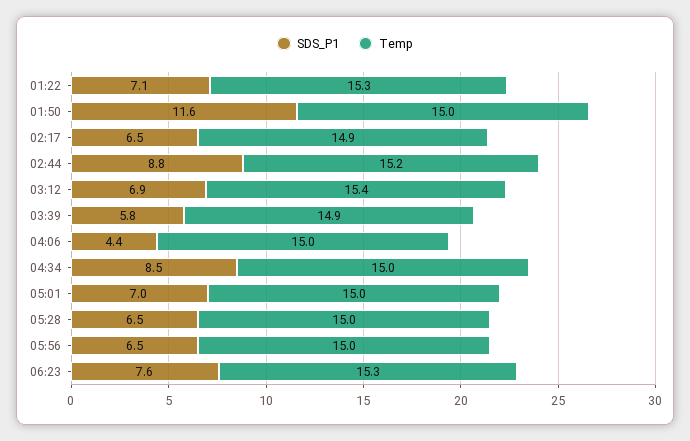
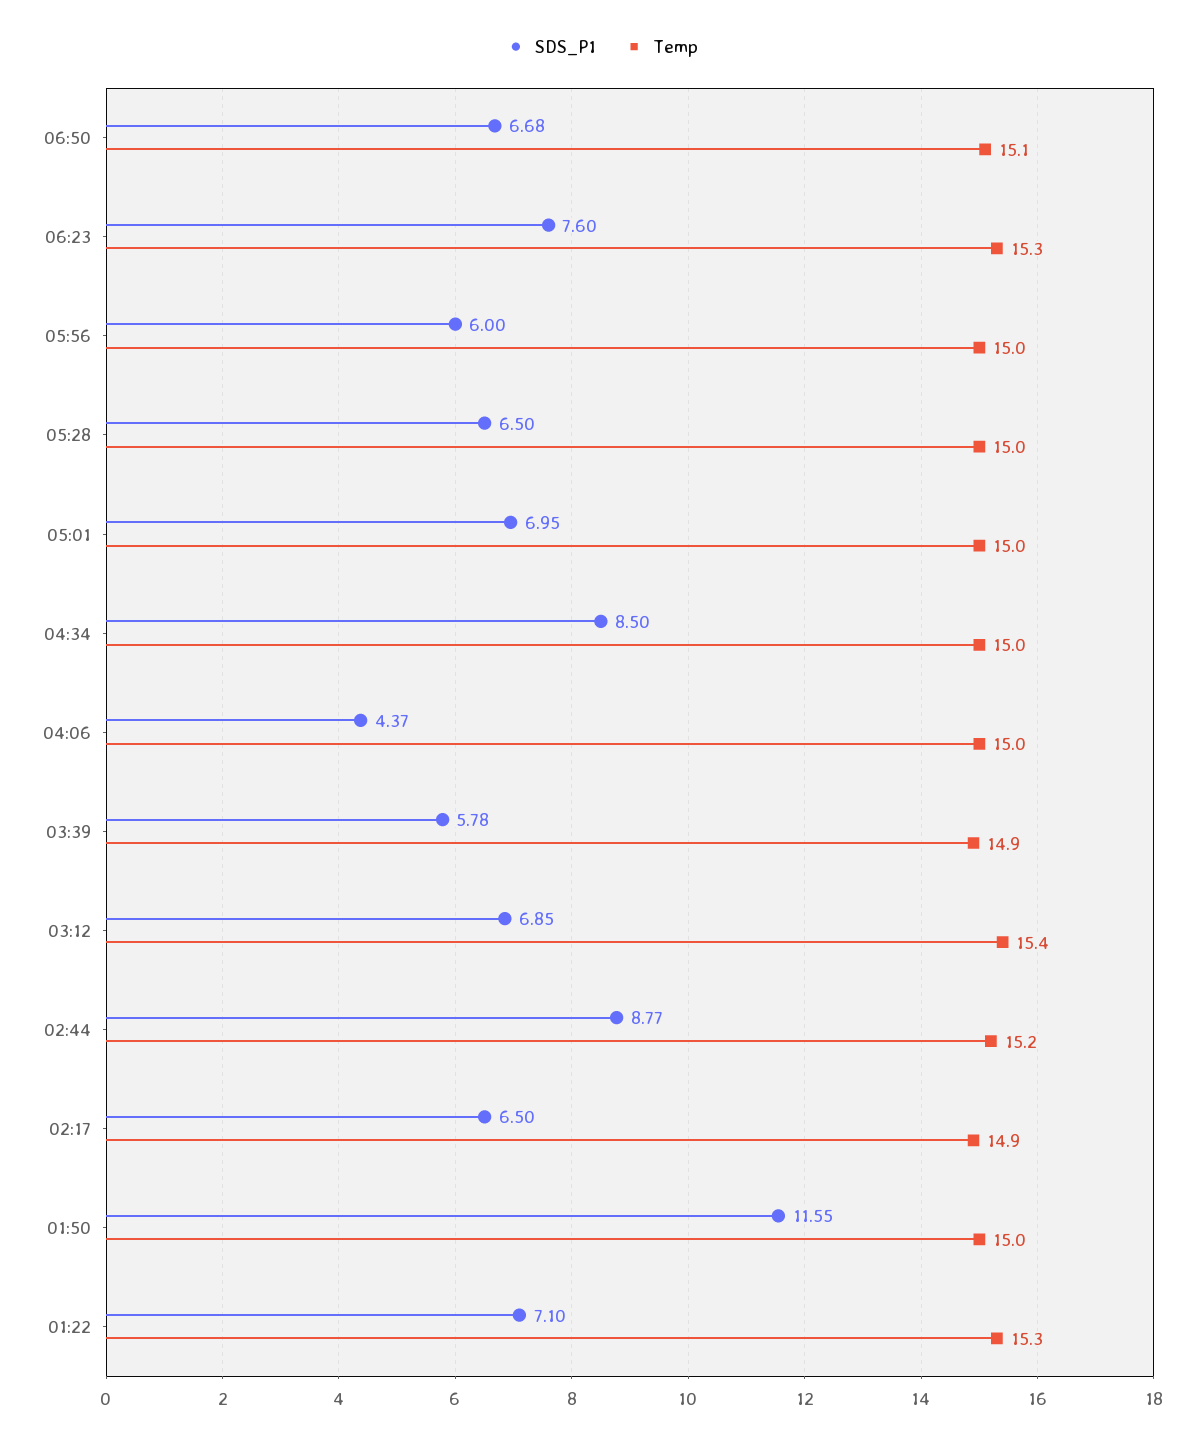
SDS_P1, 05:56: 6.5 -> 6
SDS_P1, 06:50: none -> 6.68
Temp, 06:50: none -> 15.1

